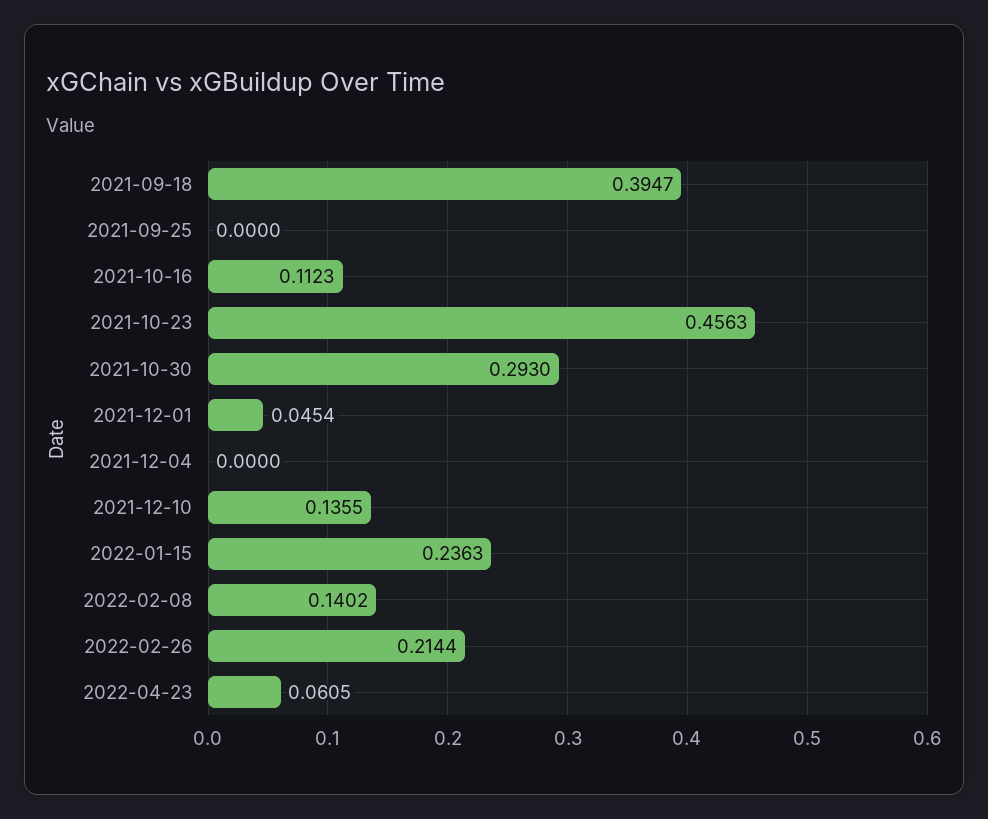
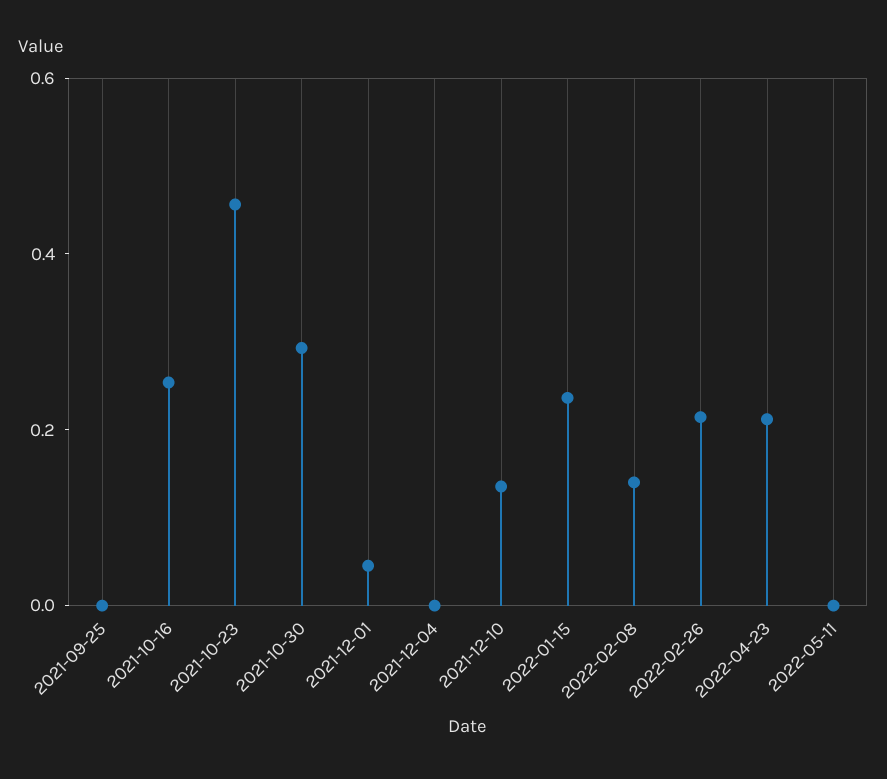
2021-09-18: 0.3947 -> none
2021-10-16: 0.1123 -> 0.25
2022-04-23: 0.0605 -> 0.2
2022-05-11: none -> 0

